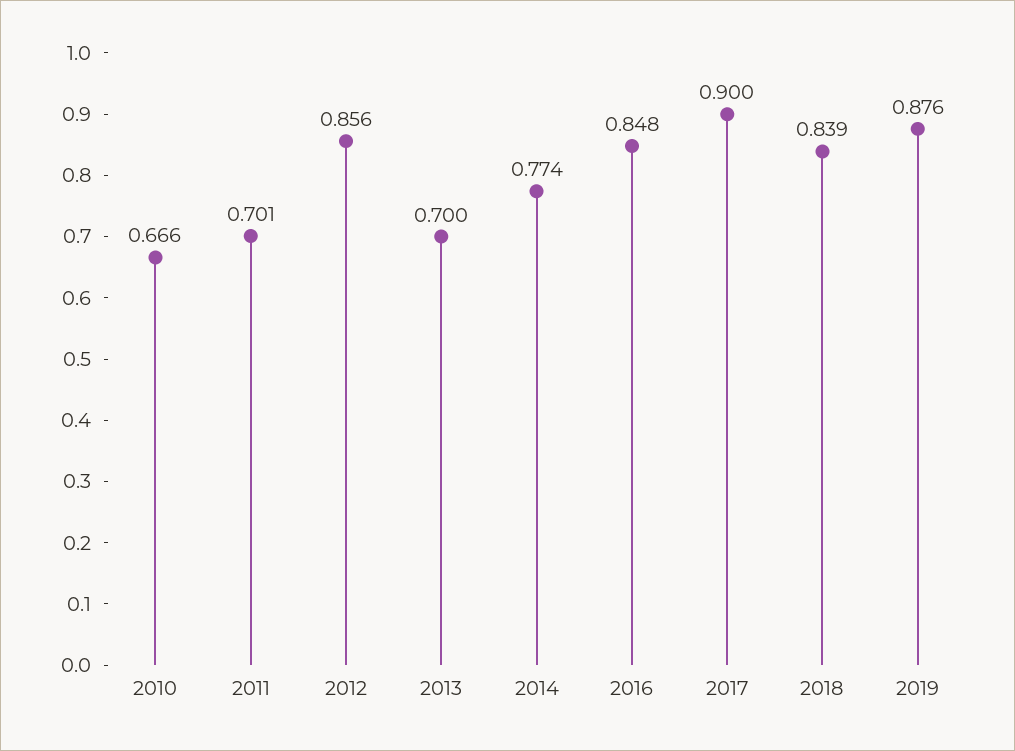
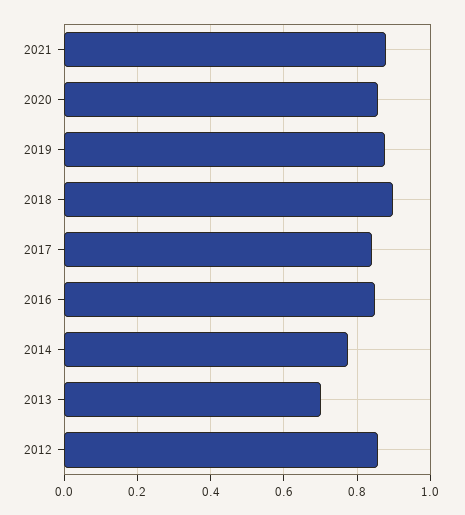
2010: 0.666 -> none
2011: 0.701 -> none
2017: 0.9 -> 0.84
2018: 0.839 -> 0.9
2021: none -> 0.88
2020: none -> 0.86

